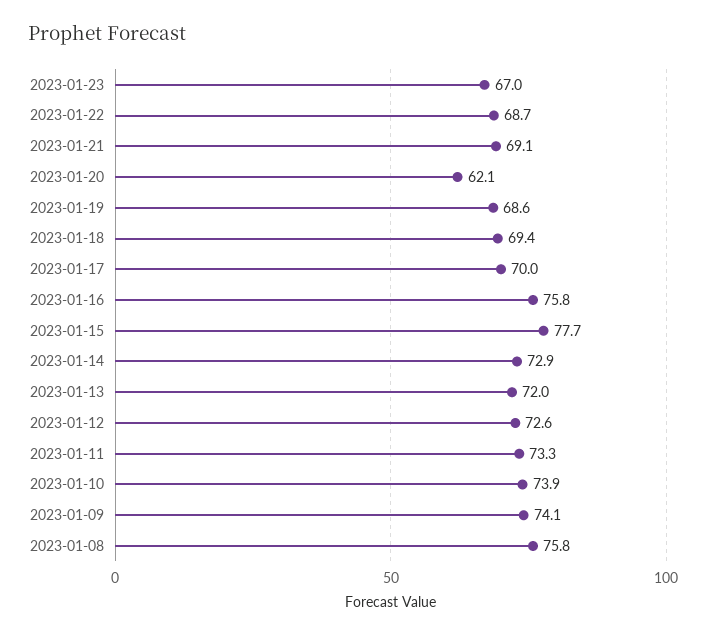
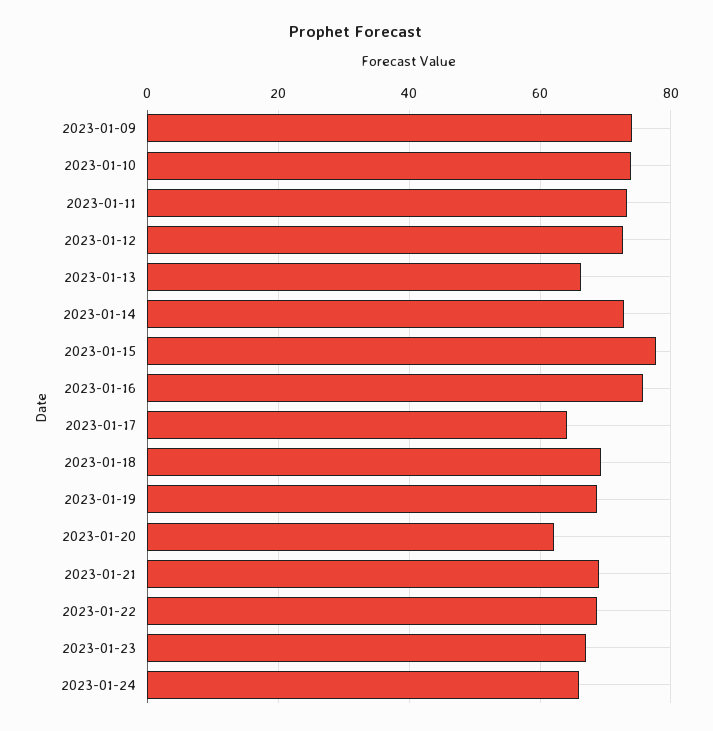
2023-01-17: 70 -> 64
2023-01-13: 72 -> 66
2023-01-08: 75.8 -> none
2023-01-24: none -> 66

